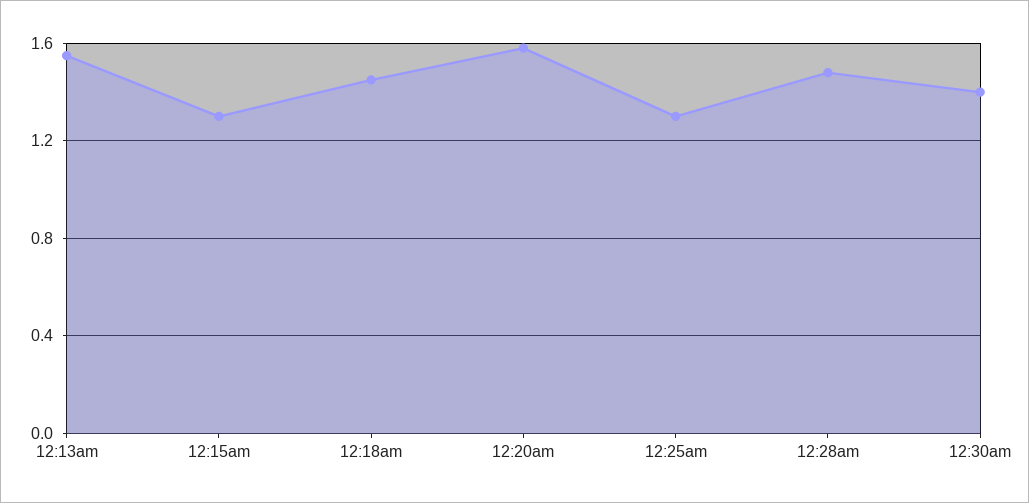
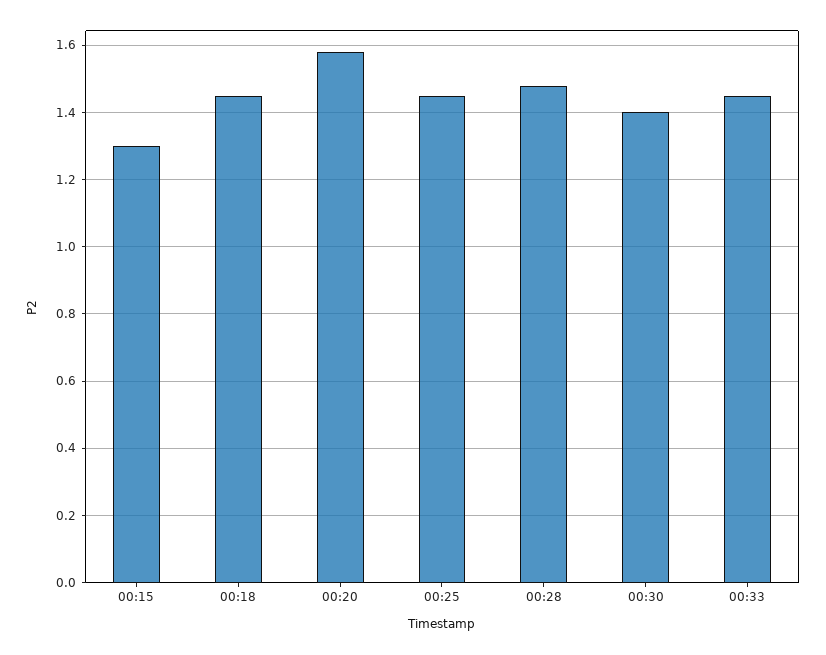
12:13am: 1.55 -> none
12:25am: 1.3 -> 1.45
00:33: none -> 1.45

